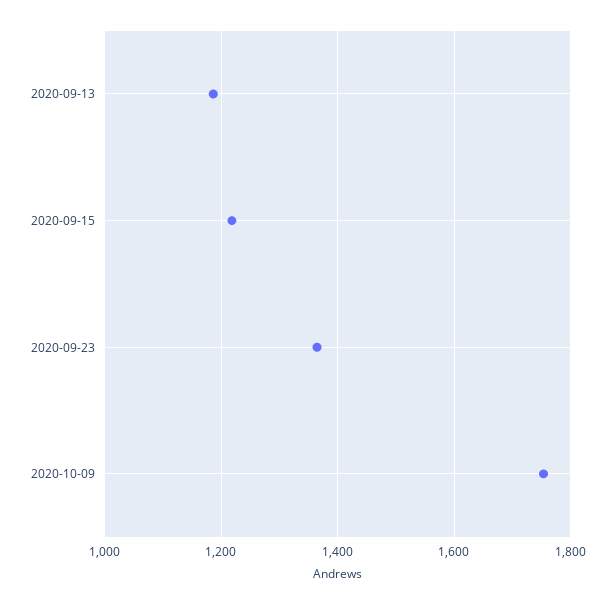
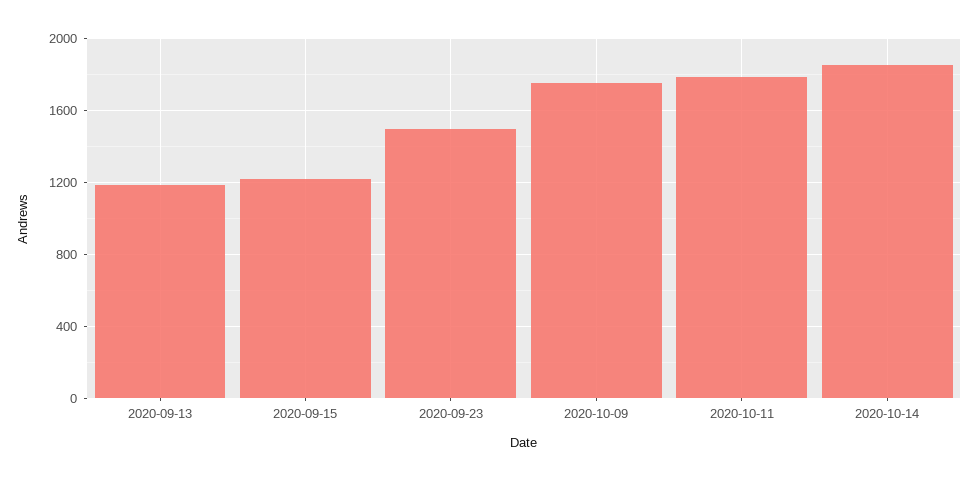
2020-09-23: 1360 -> 1500
2020-10-11: none -> 1800
2020-10-14: none -> 1850

